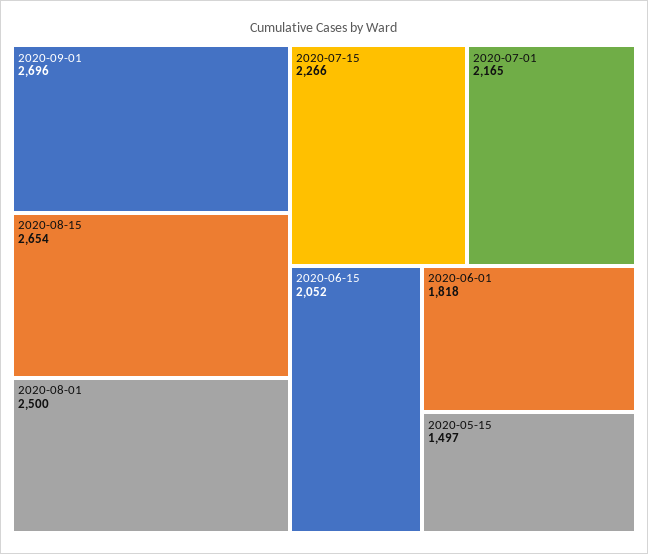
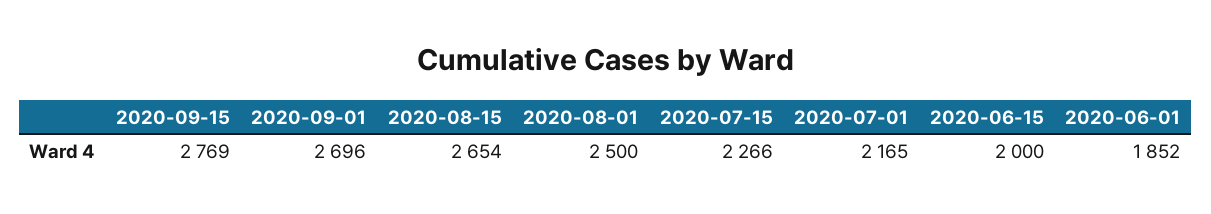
2020-06-15: 2052 -> 2000
2020-06-01: 1818 -> 1852
2020-05-15: 1497 -> none
2020-09-15: none -> 2769

